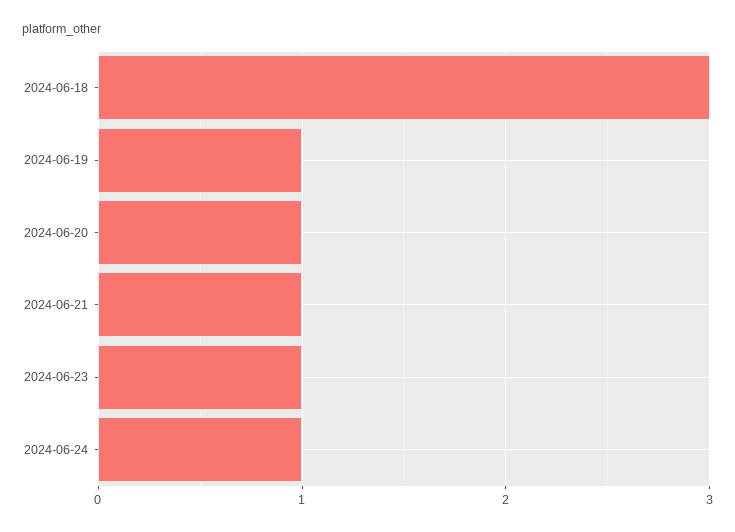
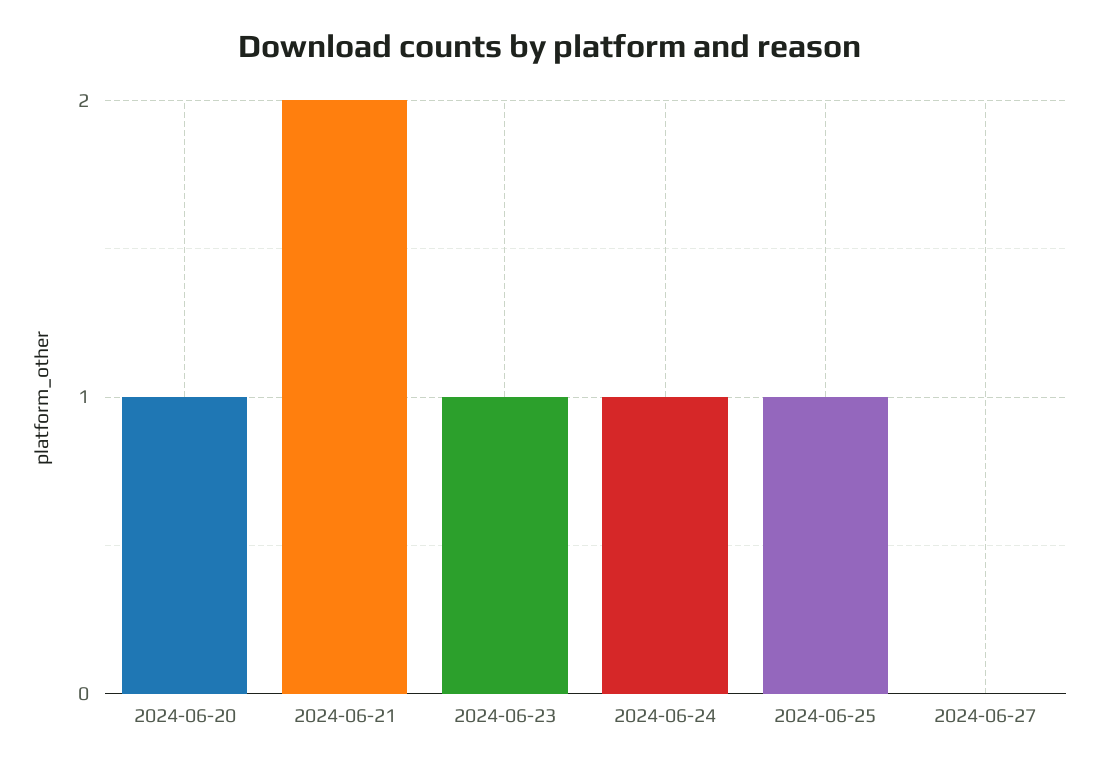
2024-06-18: 3 -> none
2024-06-19: 1 -> none
2024-06-21: 1 -> 2
2024-06-25: none -> 1
2024-06-27: none -> 0

